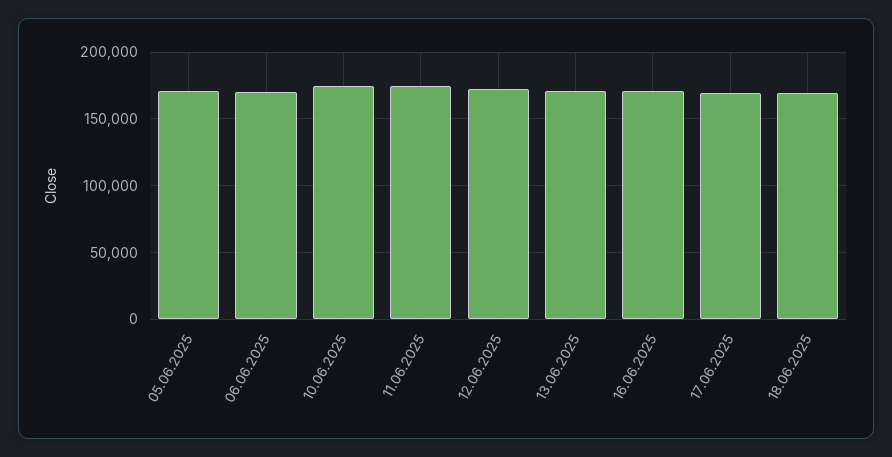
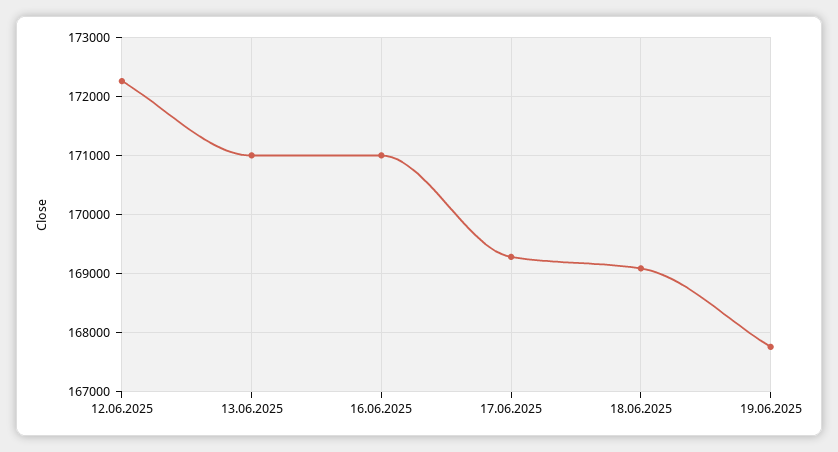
05.06.2025: 170000 -> none
06.06.2025: 170000 -> none
10.06.2025: 175000 -> none
11.06.2025: 175000 -> none
19.06.2025: none -> 167800

